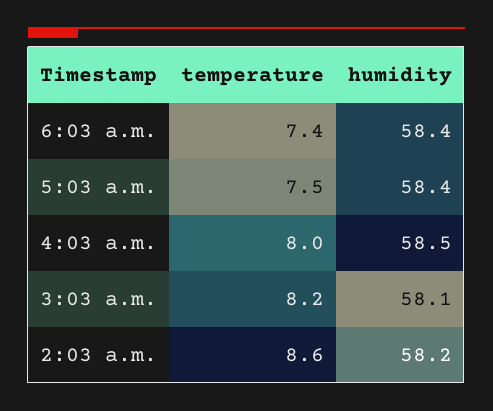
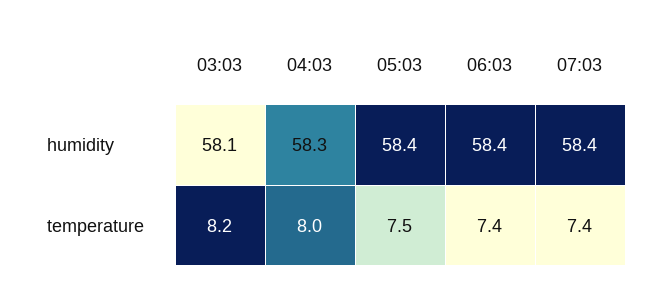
humidity, 4:03 a.m.: 58.5 -> 58.3
temperature, 2:03 a.m.: 8.6 -> none
humidity, 2:03 a.m.: 58.2 -> none
humidity, 07:03: none -> 58.4
temperature, 07:03: none -> 7.4

